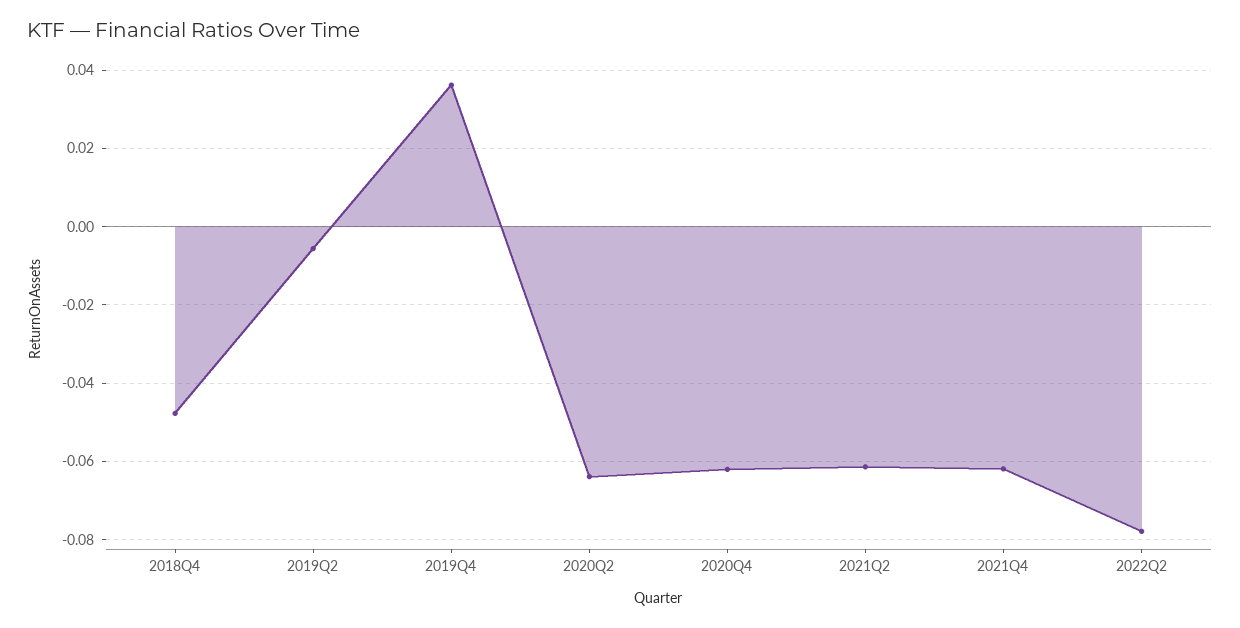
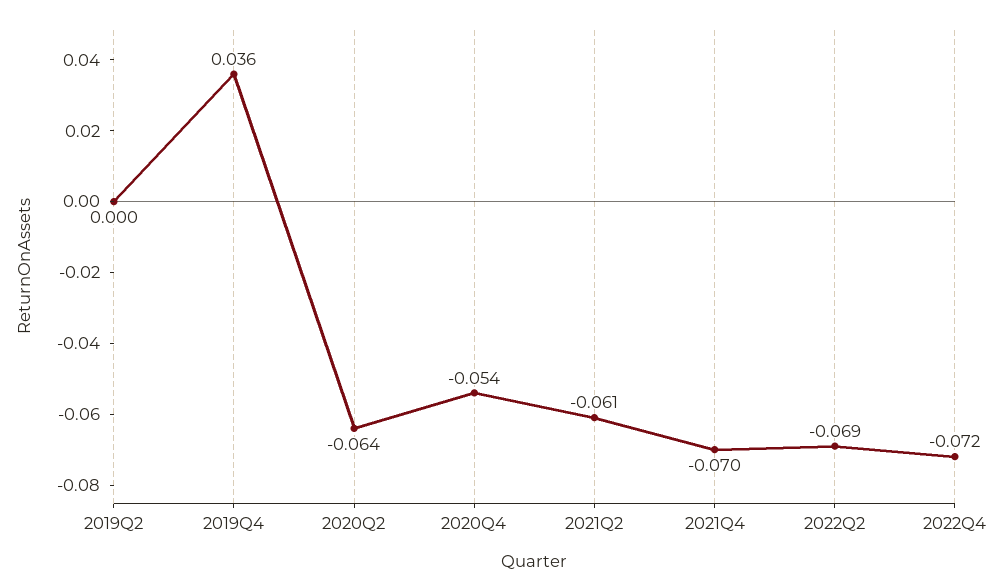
2018Q4: -0.048 -> none
2019Q2: -0.006 -> 0
2020Q4: -0.062 -> -0.054
2021Q4: -0.062 -> -0.07
2022Q2: -0.078 -> -0.069
2022Q4: none -> -0.072

